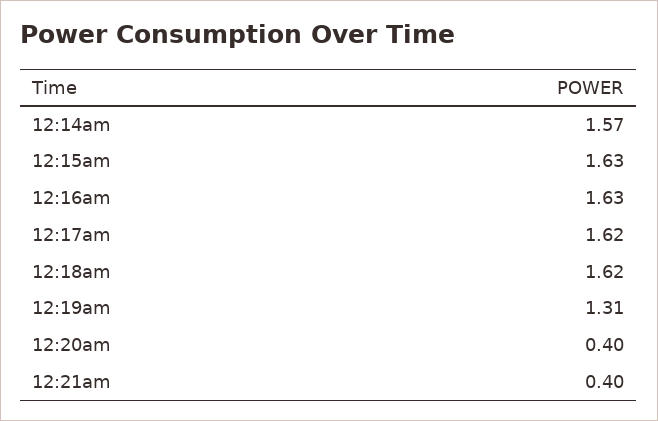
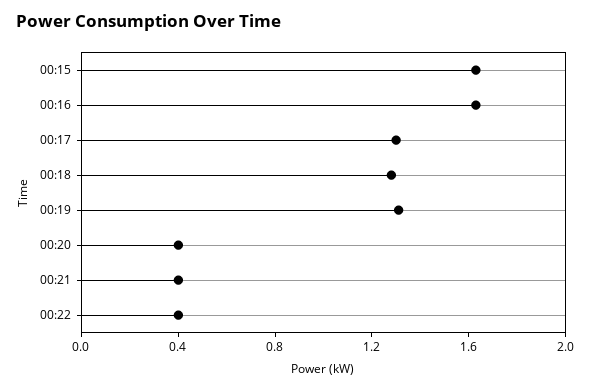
12:14am: 1.57 -> none
12:17am: 1.62 -> 1.3
12:18am: 1.62 -> 1.3
00:22: none -> 0.4

